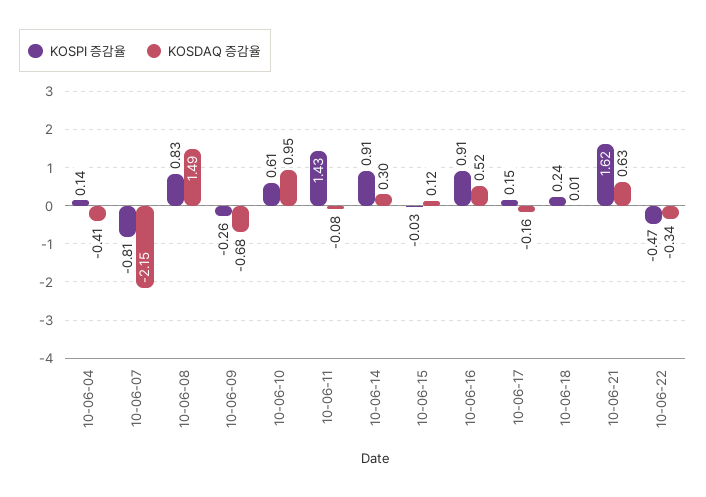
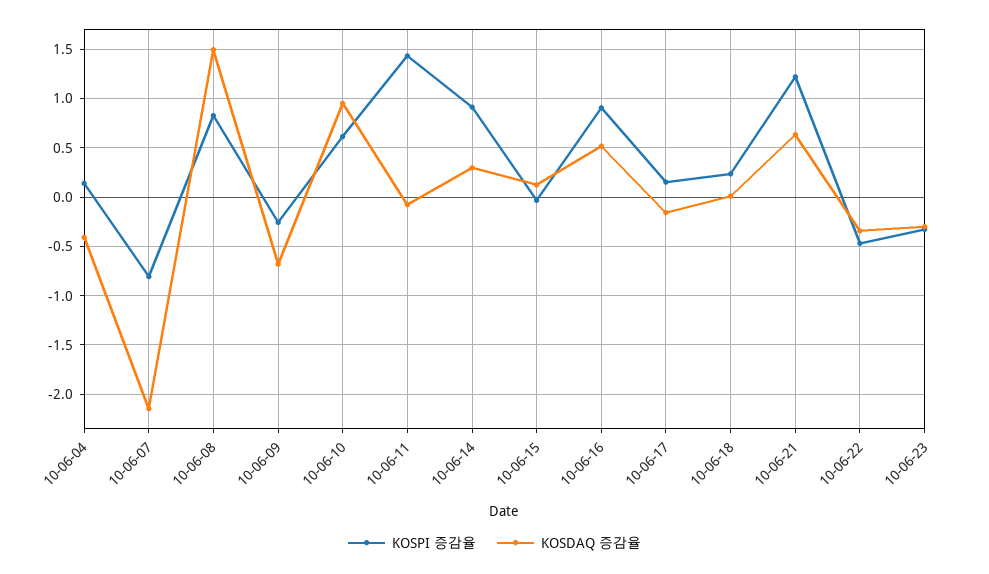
KOSPI 증감율, 10-06-21: 1.62 -> 1.2
KOSPI 증감율, 10-06-23: none -> -0.3
KOSDAQ 증감율, 10-06-23: none -> -0.3

